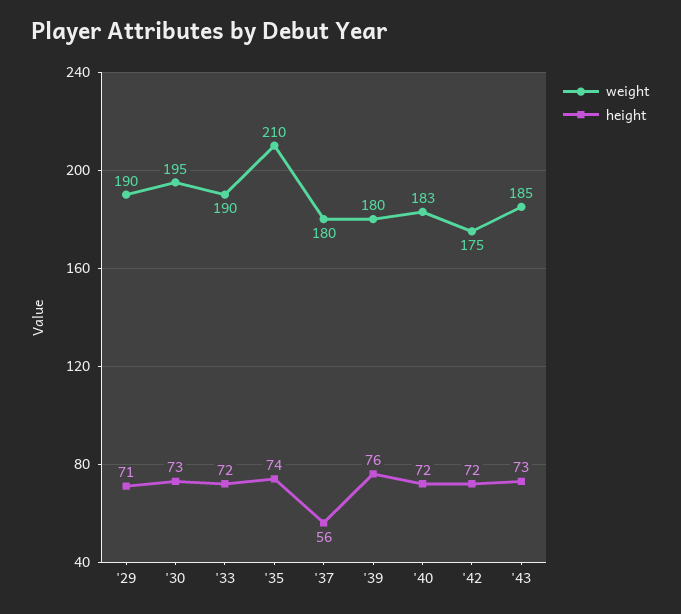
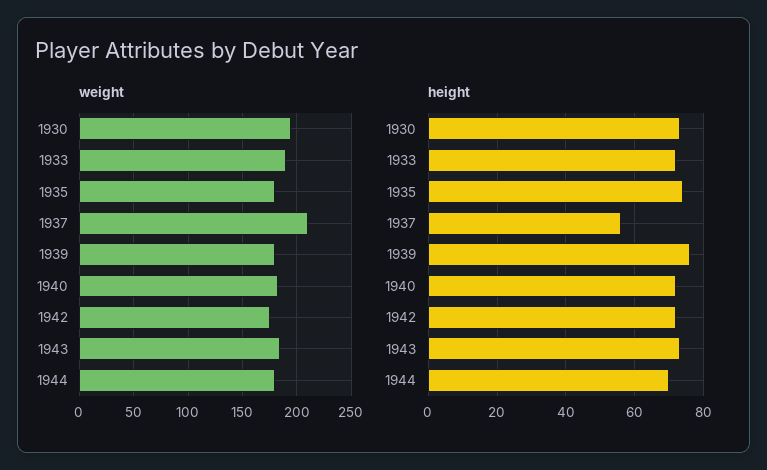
weight, '29: 190 -> none
height, '29: 71 -> none
weight, '35: 210 -> 180
weight, '37: 180 -> 210
weight, 1944: none -> 180
height, 1944: none -> 70

